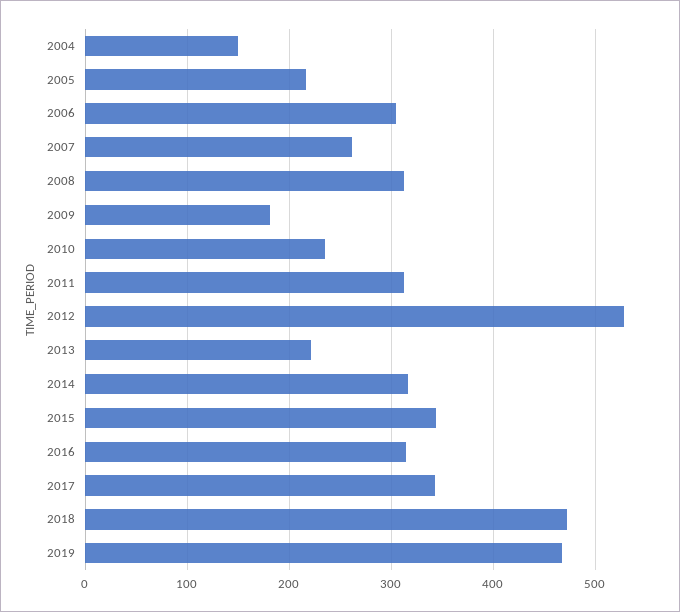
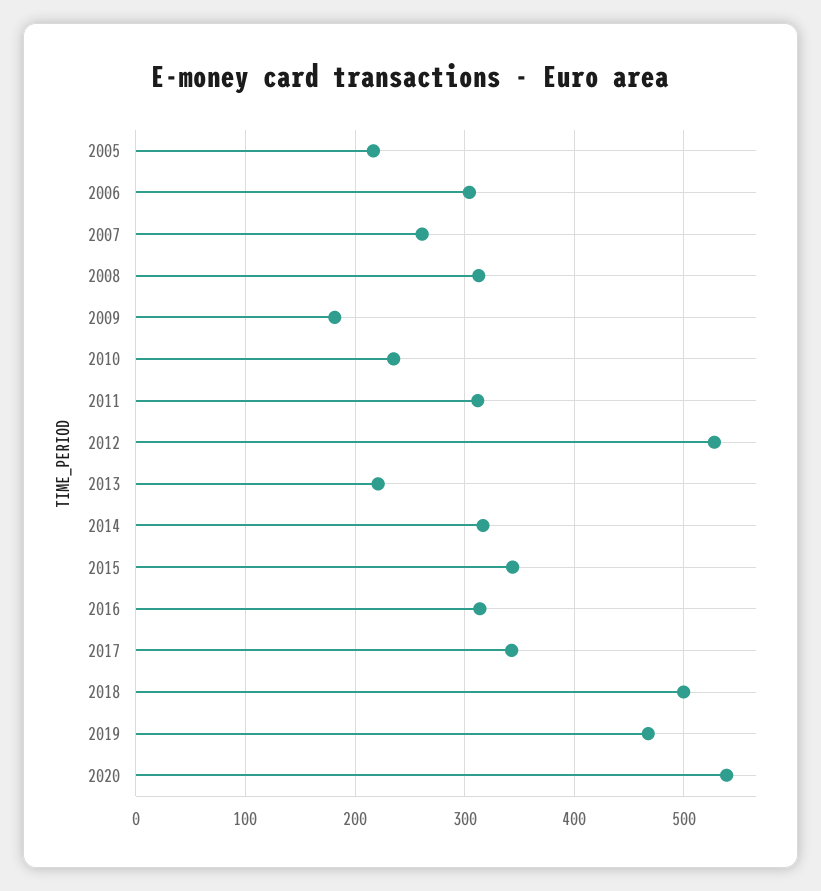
2004: 150 -> none
2018: 470 -> 500
2020: none -> 540

